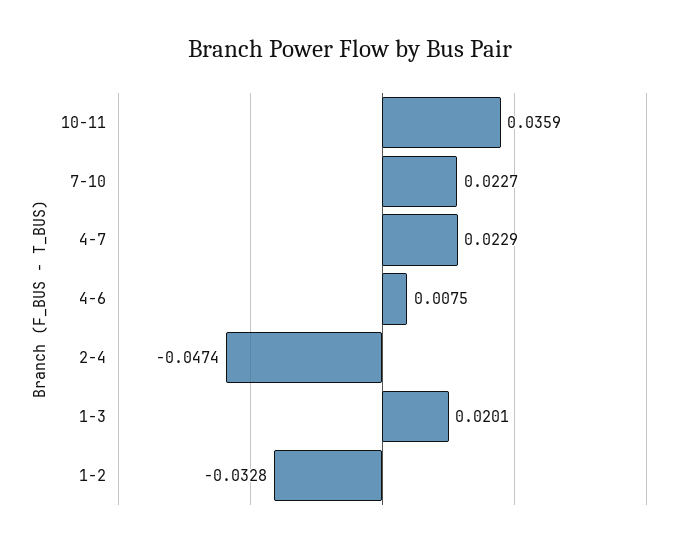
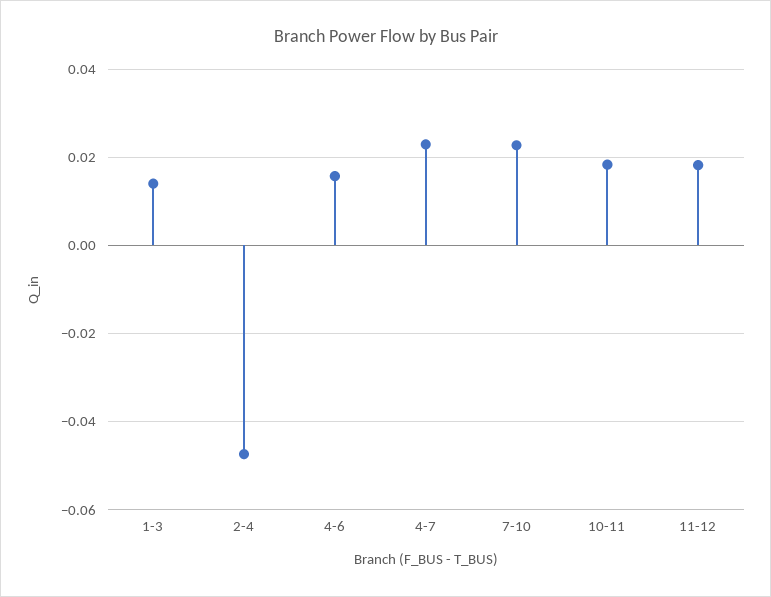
10-11: 0.0359 -> 0.018
4-6: 0.0075 -> 0.016
1-3: 0.0201 -> 0.014
1-2: -0.0328 -> none
11-12: none -> 0.018

